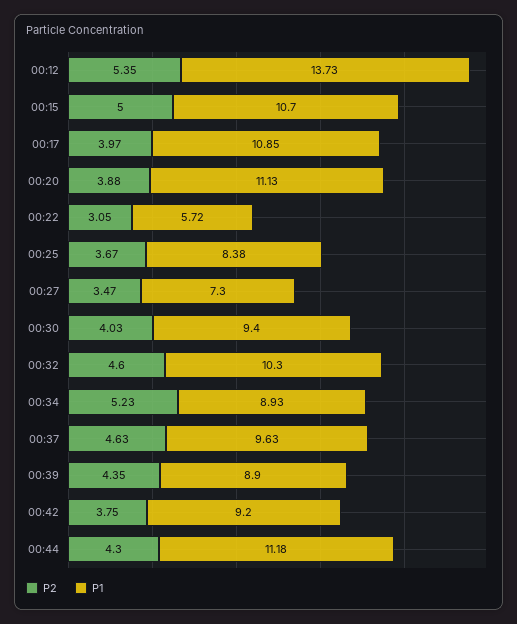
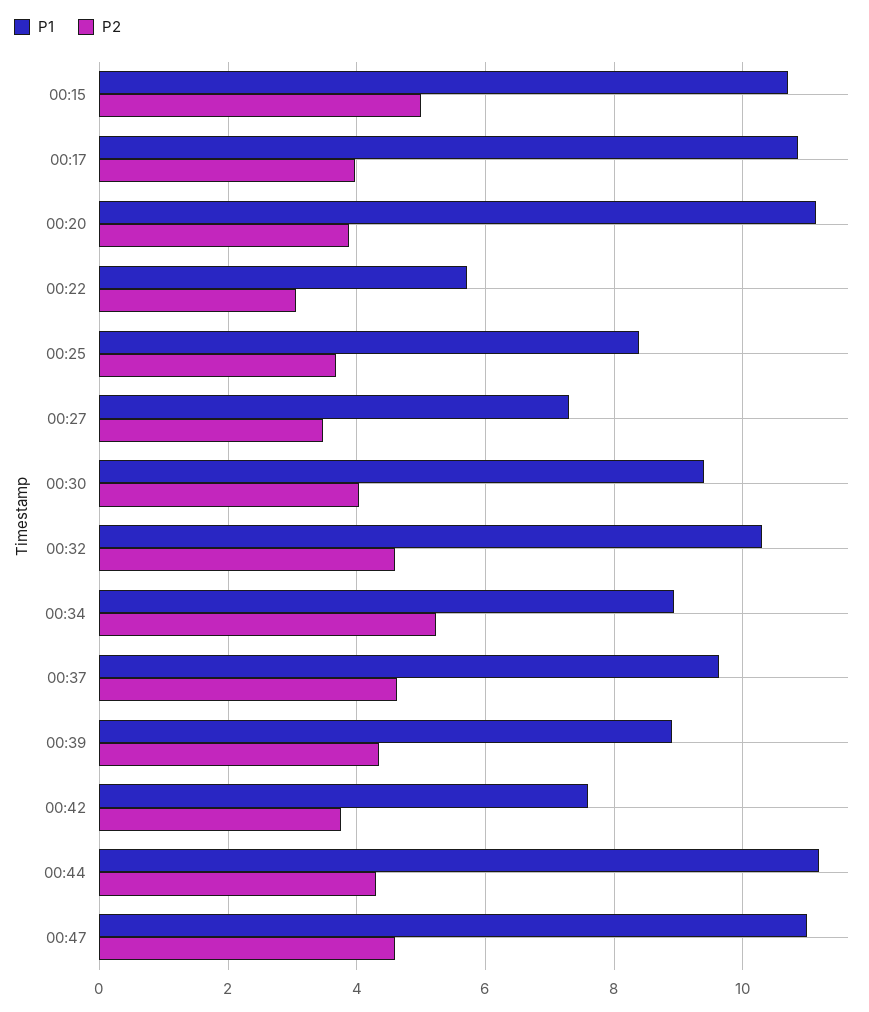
P2, 00:12: 5.35 -> none
P1, 00:12: 13.73 -> none
P1, 00:42: 9.2 -> 7.6
P1, 00:47: none -> 11
P2, 00:47: none -> 4.6

